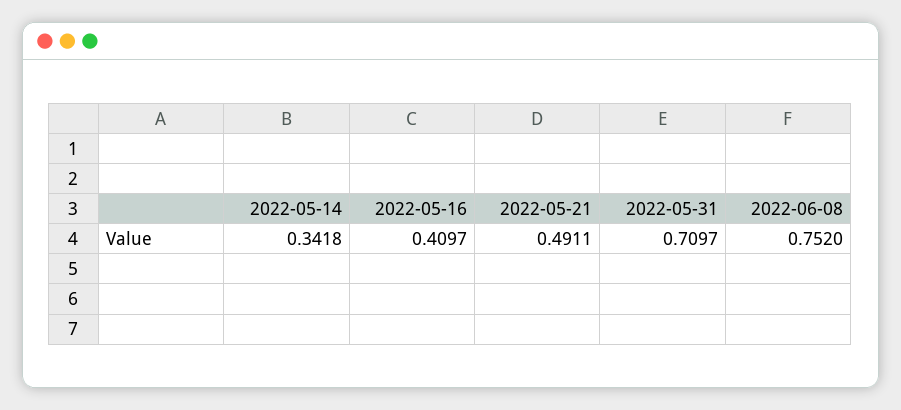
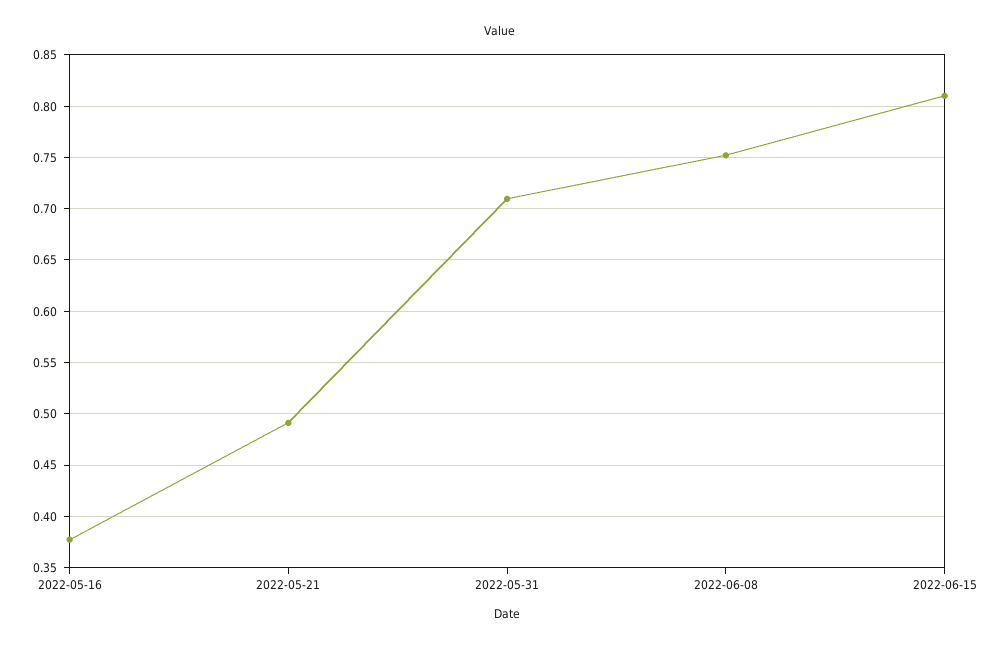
2022-05-14: 0.3418 -> none
2022-05-16: 0.4097 -> 0.38
2022-06-15: none -> 0.81

